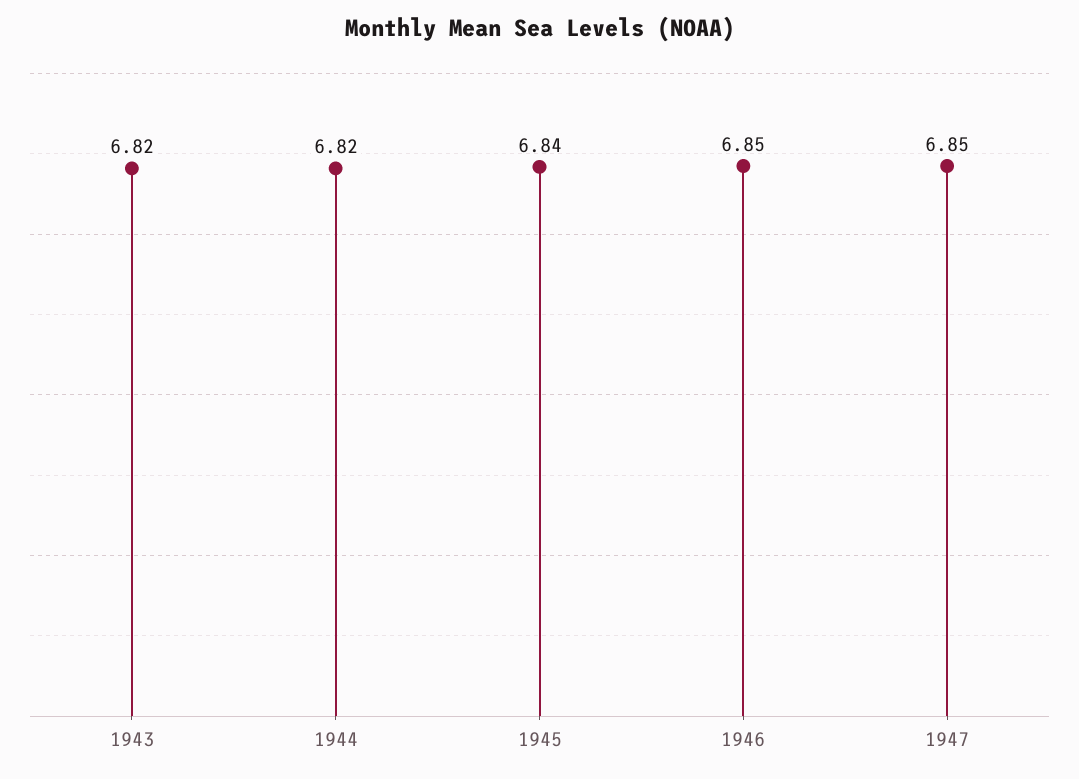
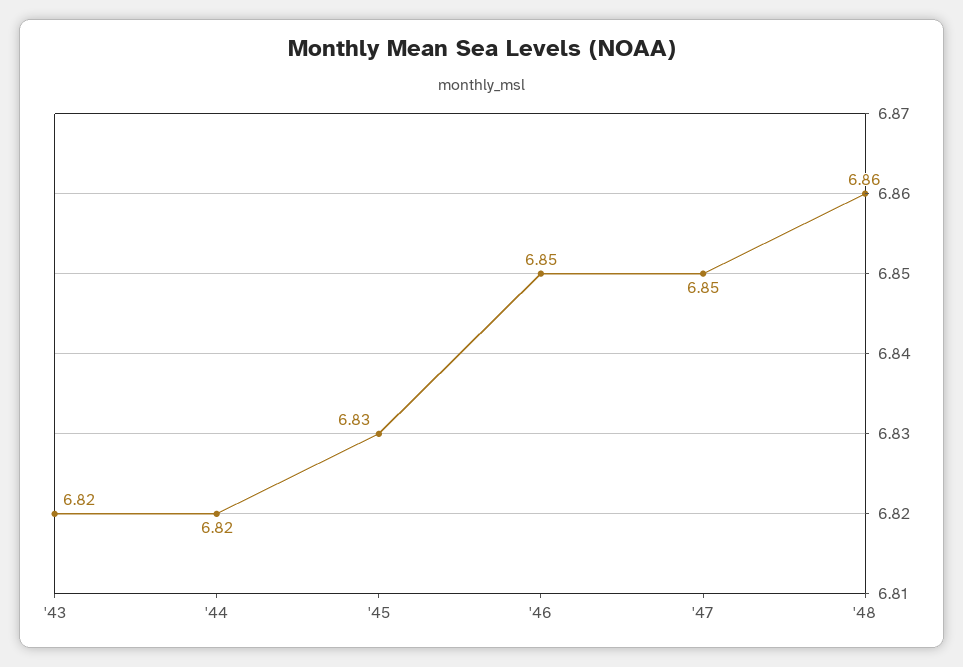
1945: 6.84 -> 6.83
'48: none -> 6.86

